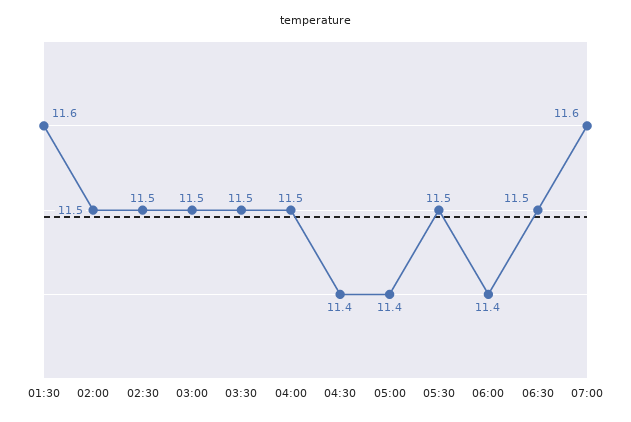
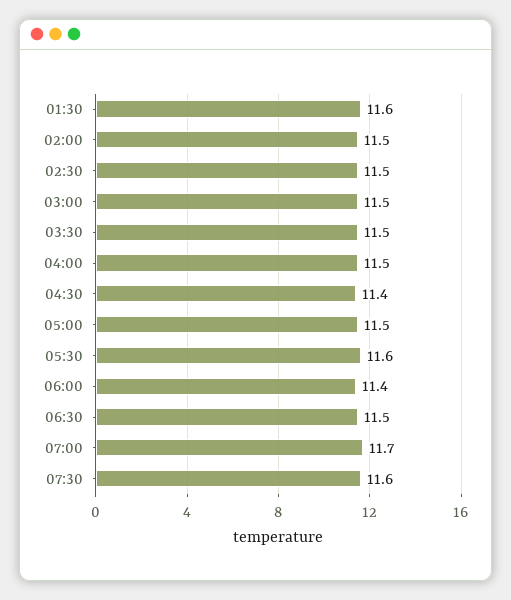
05:00: 11.4 -> 11.5
05:30: 11.5 -> 11.6
07:00: 11.6 -> 11.7
07:30: none -> 11.6

